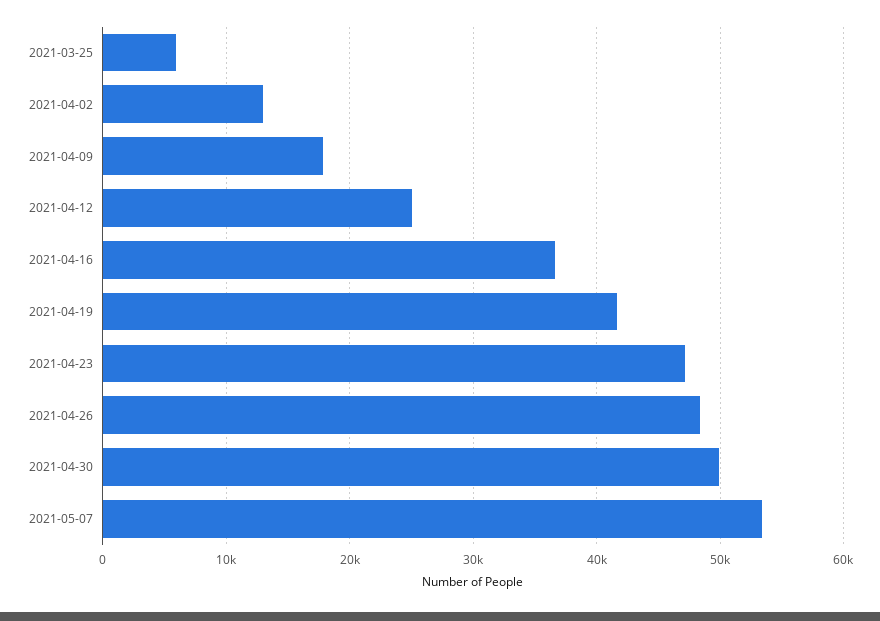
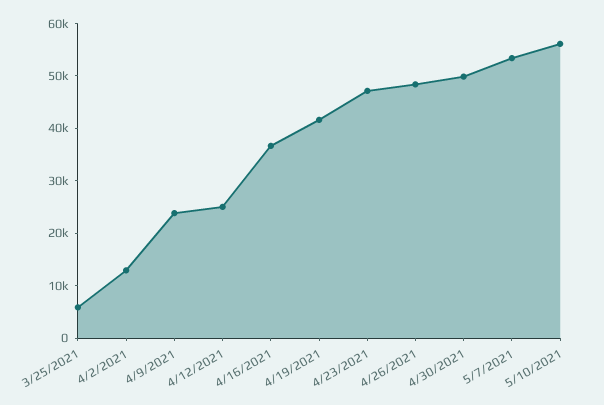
2021-04-09: 18000 -> 24000
5/10/2021: none -> 56000

